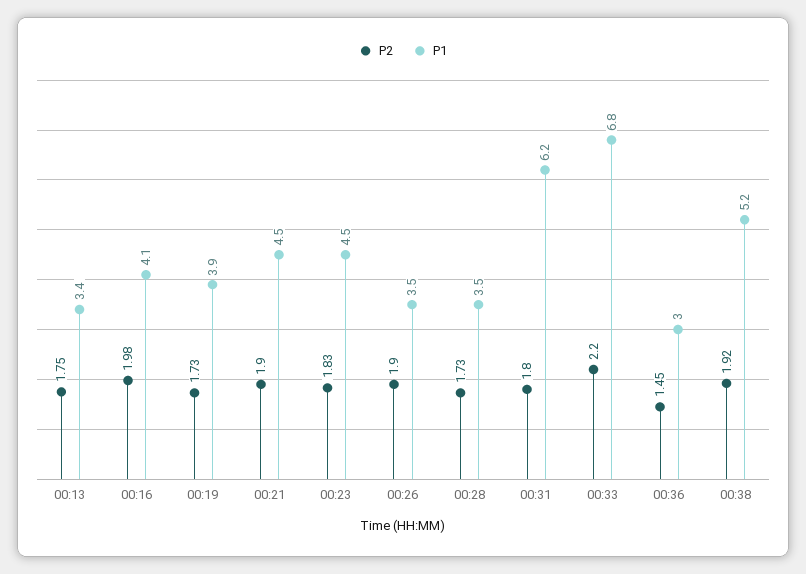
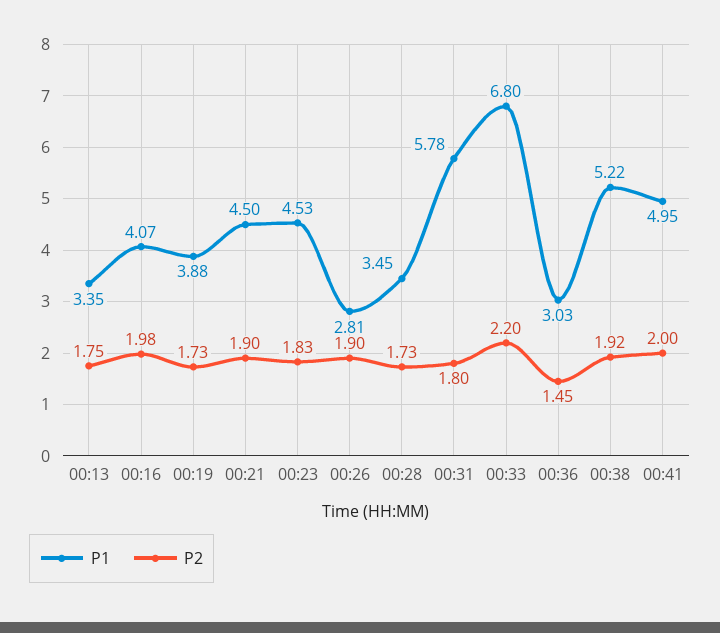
P1, 00:26: 3.5 -> 2.81
P1, 00:31: 6.2 -> 5.78
P1, 00:41: none -> 4.95
P2, 00:41: none -> 2

